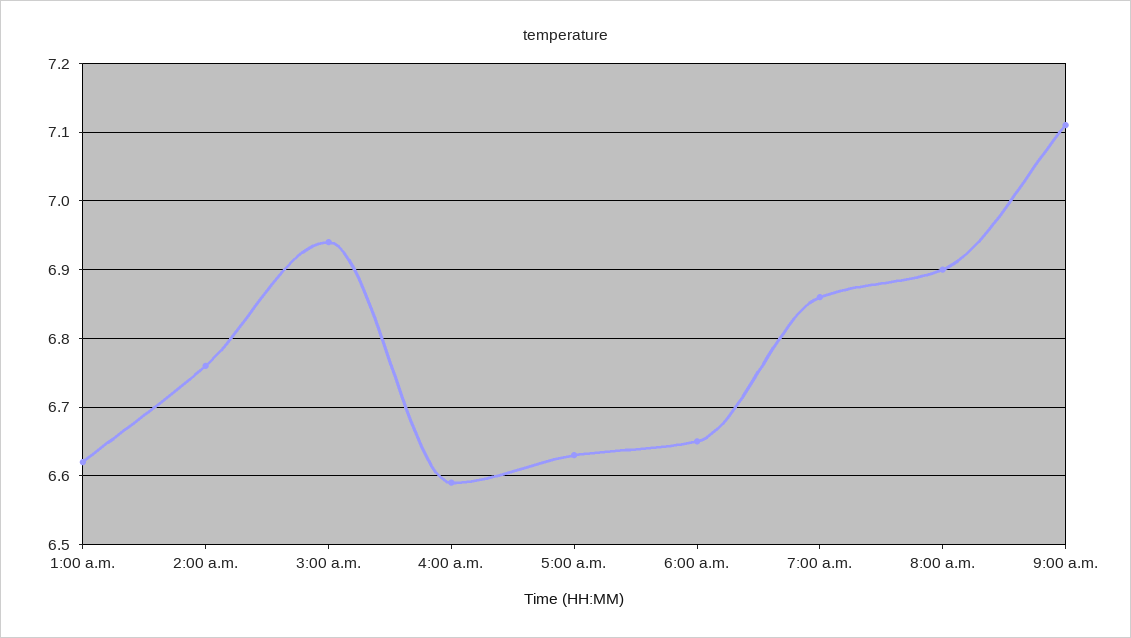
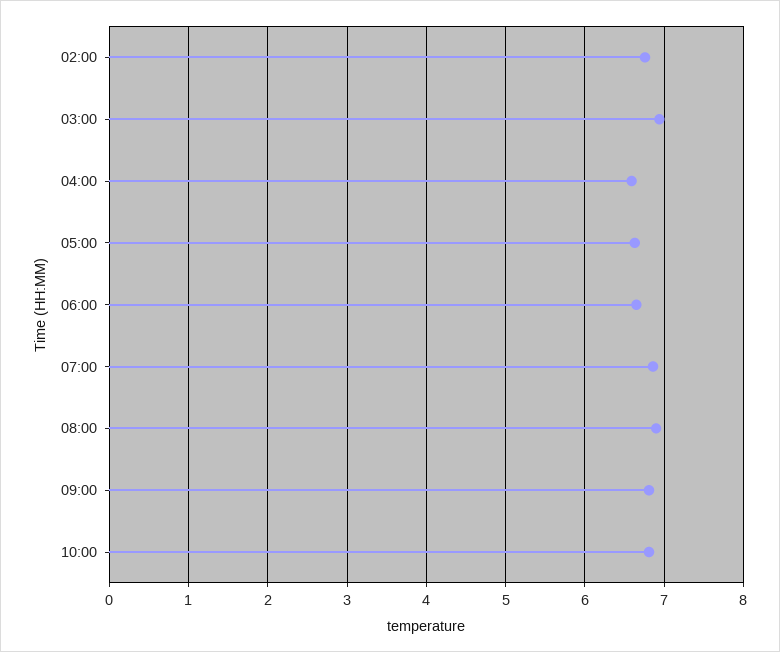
1:00 a.m.: 6.62 -> none
9:00 a.m.: 7.11 -> 6.8
10:00: none -> 6.8

